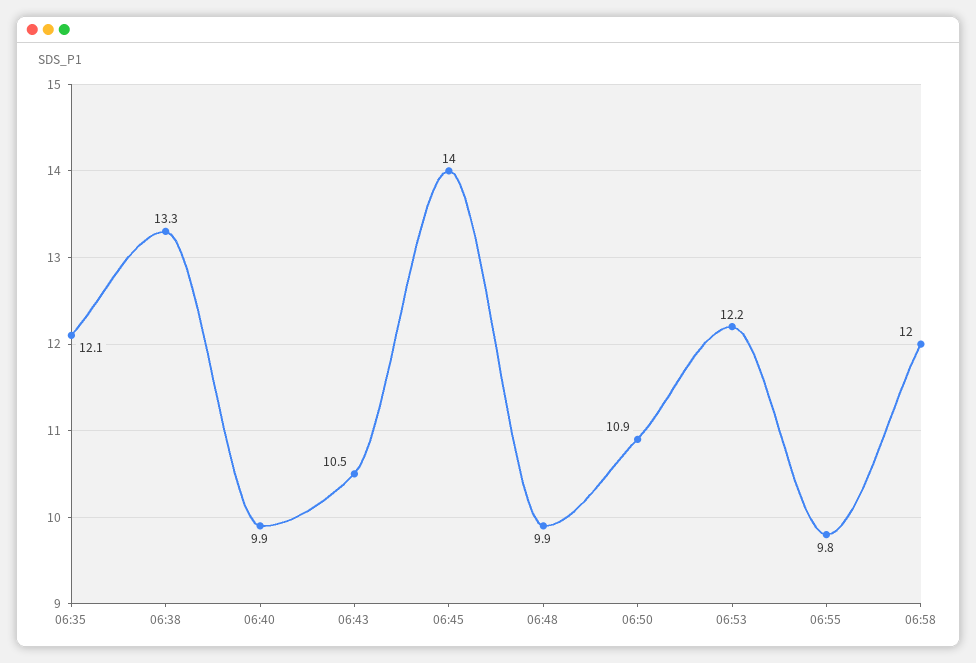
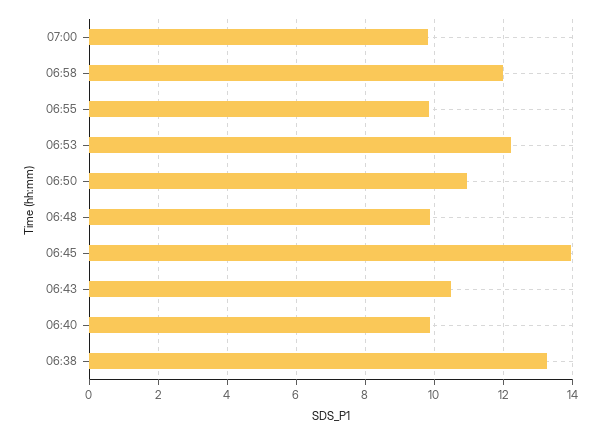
06:35: 12.1 -> none
07:00: none -> 9.8

